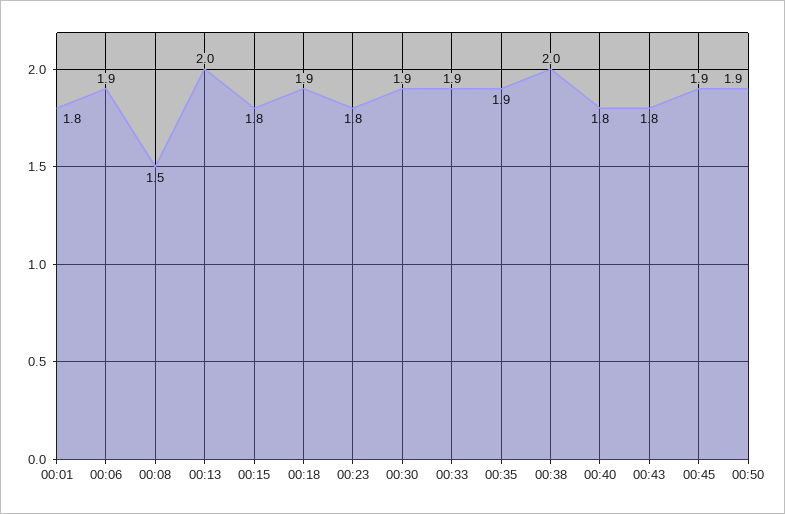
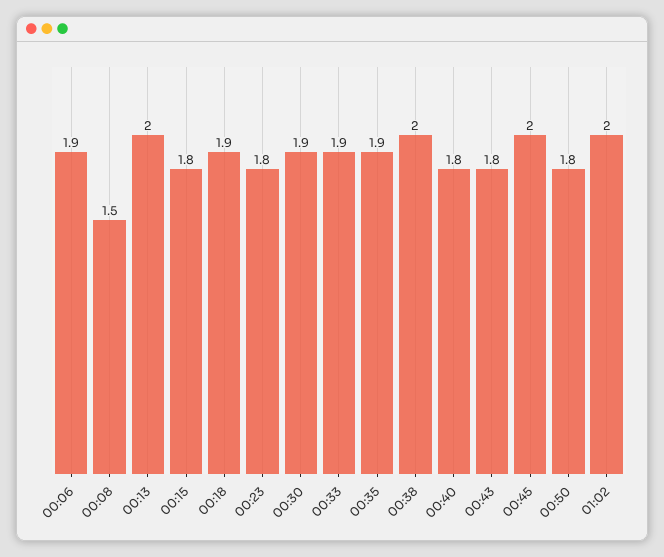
00:01: 1.8 -> none
00:45: 1.9 -> 2
00:50: 1.9 -> 1.8
01:02: none -> 2

